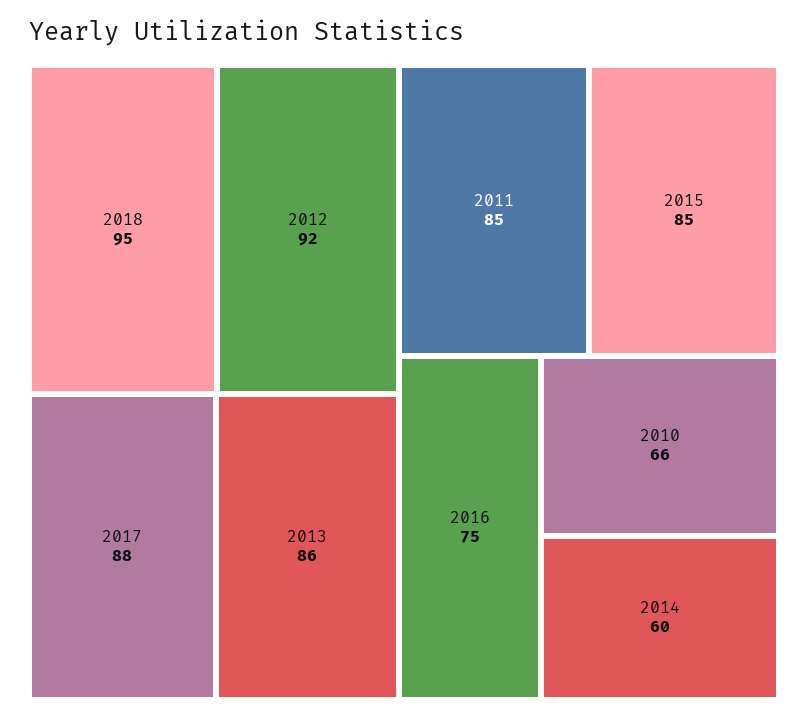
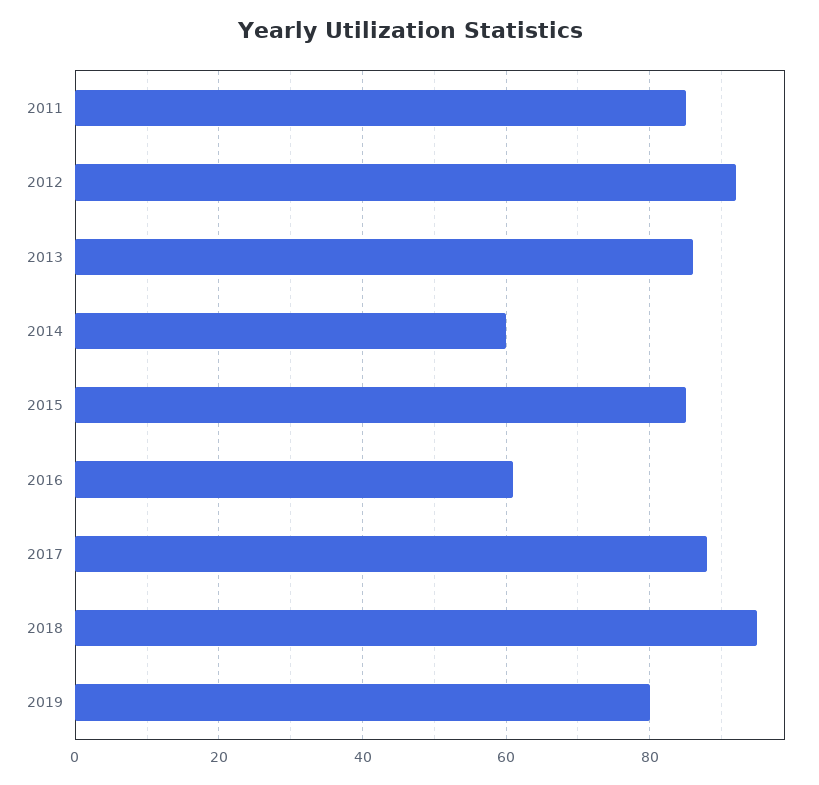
2016: 75 -> 60
2010: 66 -> none
2019: none -> 80

